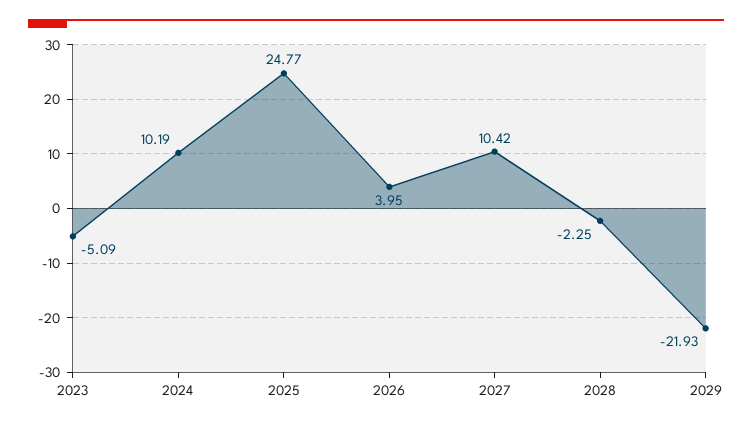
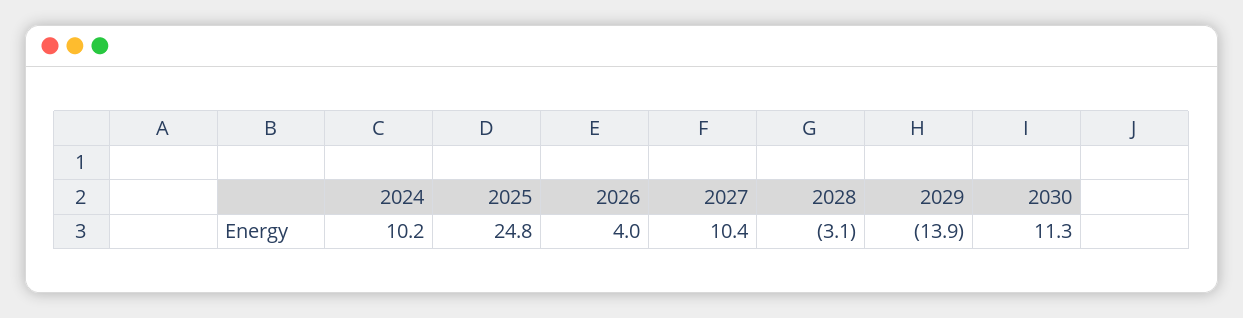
2023: -5.09 -> none
2028: -2.25 -> -3.1
2029: -21.93 -> -13.9
2030: none -> 11.3

